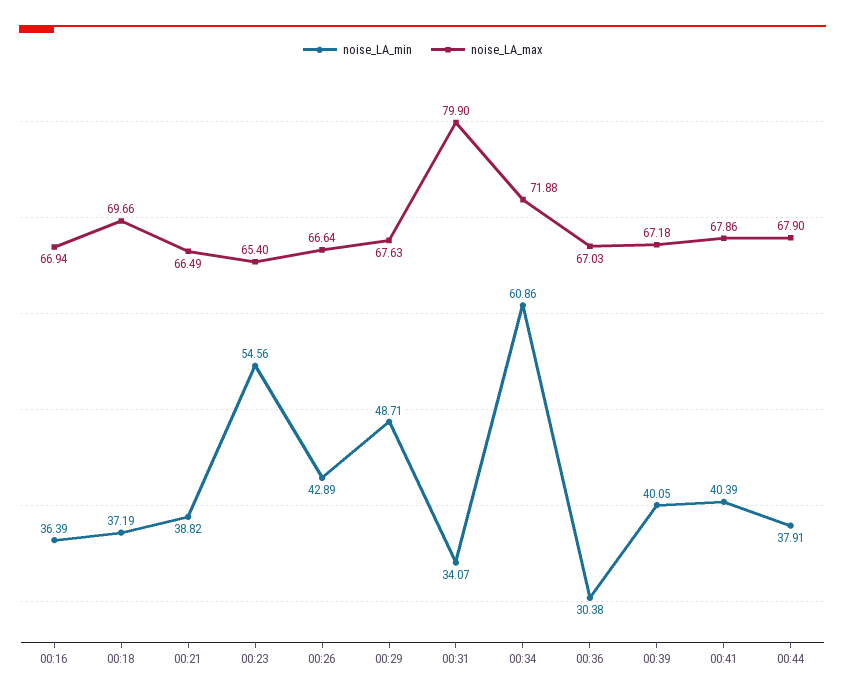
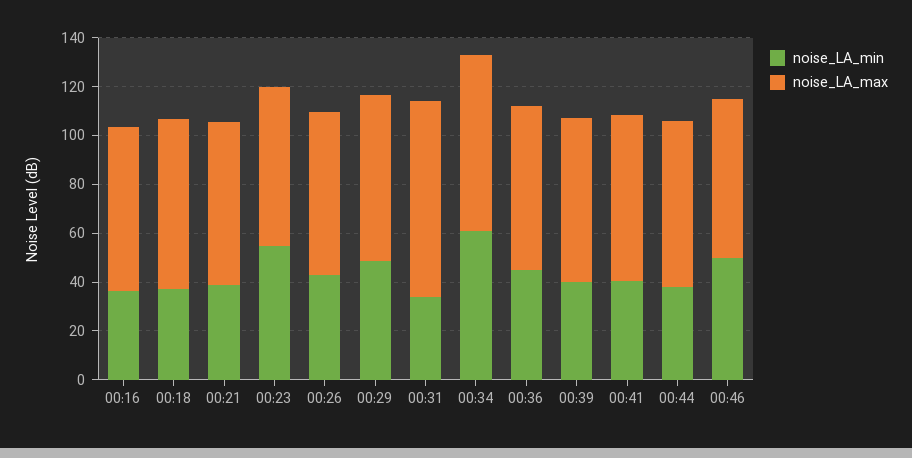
noise_LA_min, 00:36: 30.38 -> 45
noise_LA_min, 00:46: none -> 50
noise_LA_max, 00:46: none -> 65

